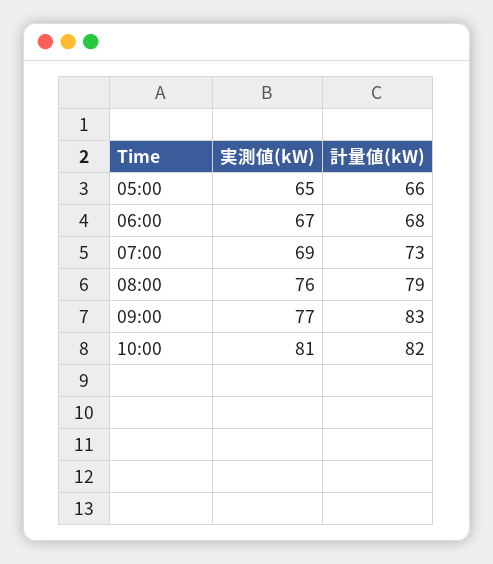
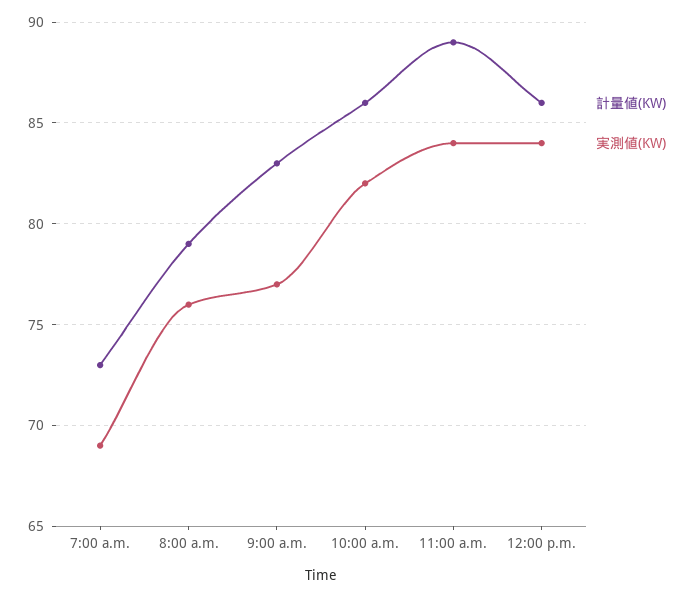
実測値(kW), 05:00: 65 -> none
計量値(kW), 05:00: 66 -> none
実測値(kW), 06:00: 67 -> none
計量値(kW), 06:00: 68 -> none
実測値(kW), 10:00: 81 -> 82
計量値(kW), 10:00: 82 -> 86
計量値(kW), 11:00 a.m.: none -> 89
実測値(kW), 11:00 a.m.: none -> 84
計量値(kW), 12:00 p.m.: none -> 86
実測値(kW), 12:00 p.m.: none -> 84

